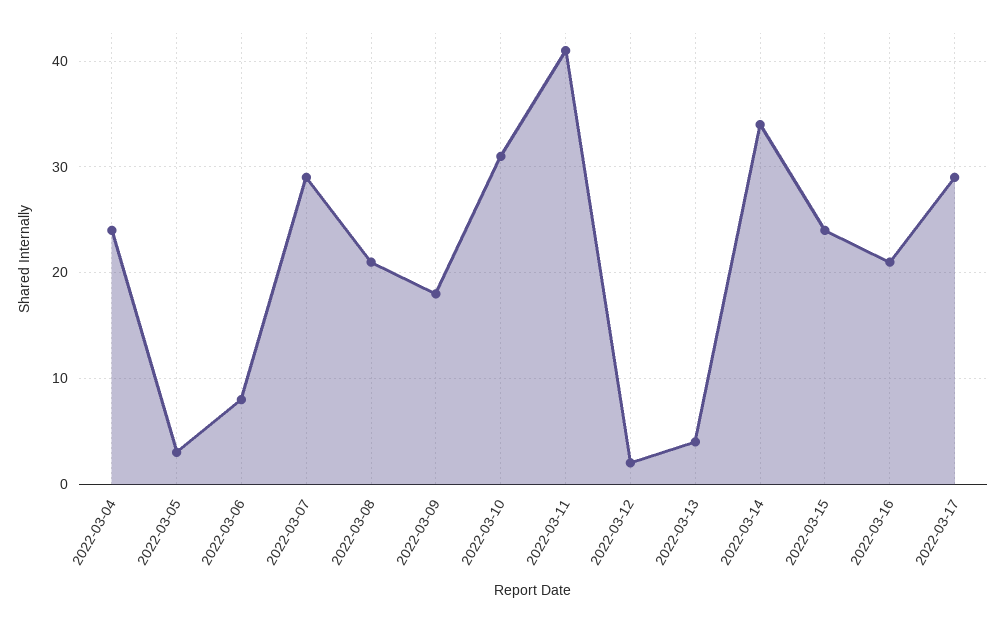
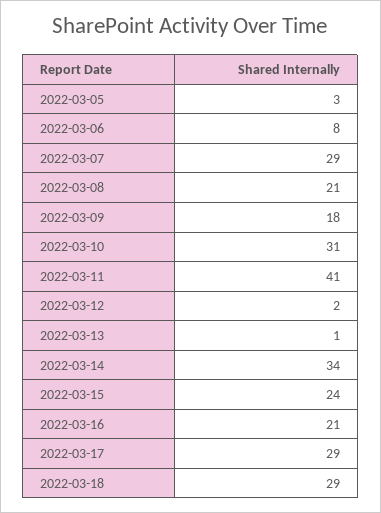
2022-03-04: 24 -> none
2022-03-13: 4 -> 1
2022-03-18: none -> 29

